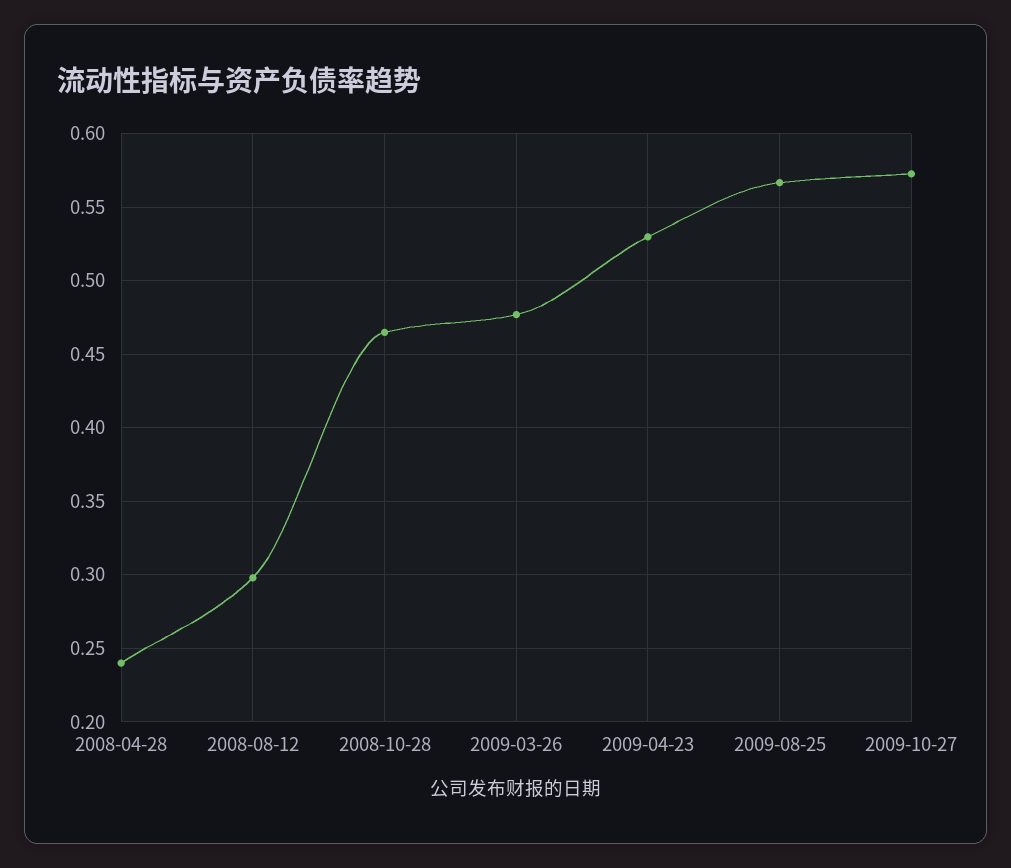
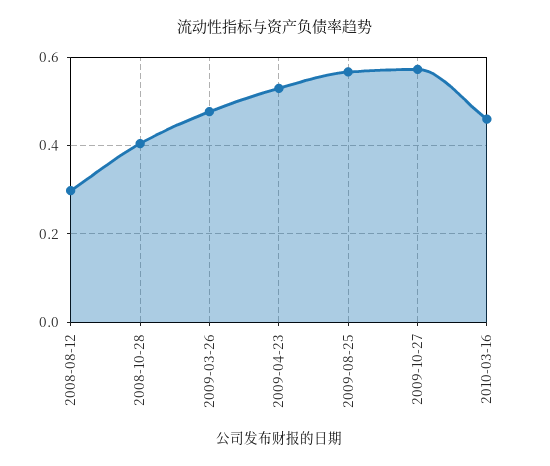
2008-04-28: 0.24 -> none
2008-10-28: 0.465 -> 0.4
2010-03-16: none -> 0.46

